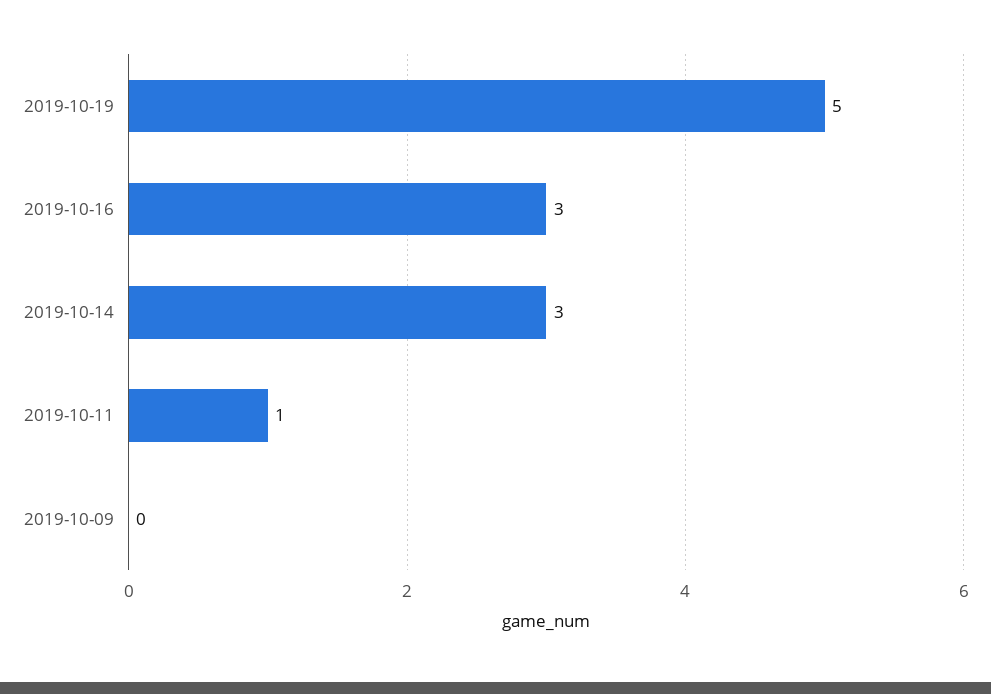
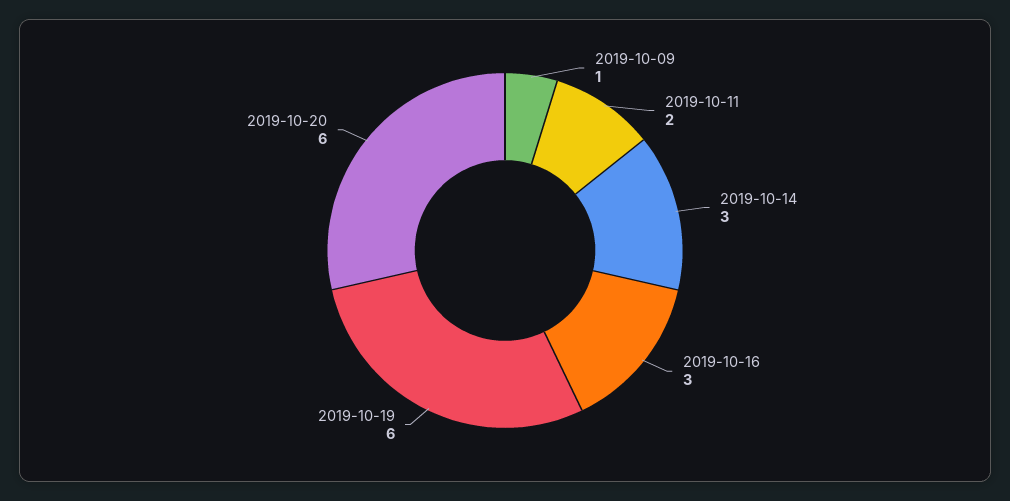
2019-10-19: 5 -> 6
2019-10-11: 1 -> 2
2019-10-09: 0 -> 1
2019-10-20: none -> 6

